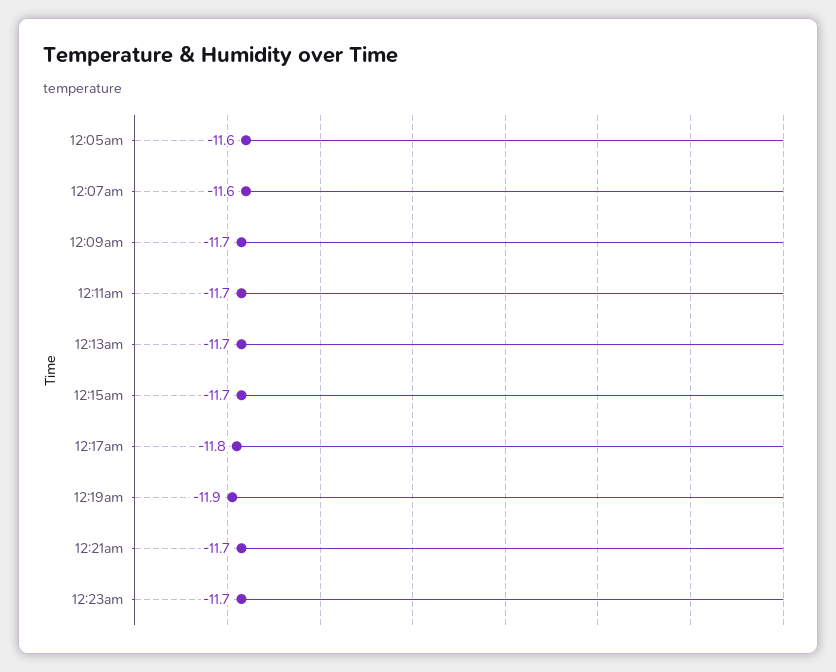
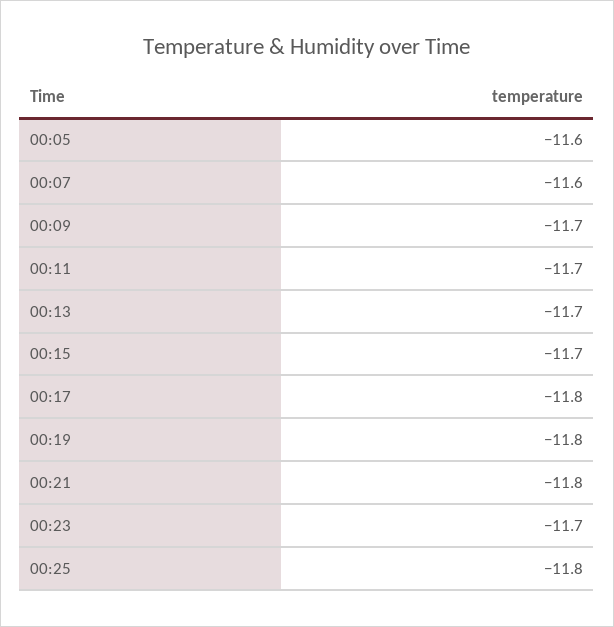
12:19am: -11.9 -> -11.8
12:21am: -11.7 -> -11.8
00:25: none -> -11.8

